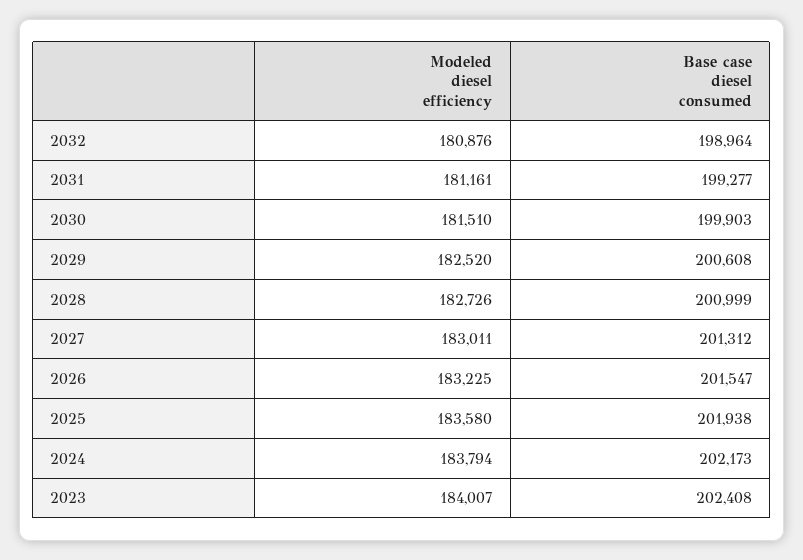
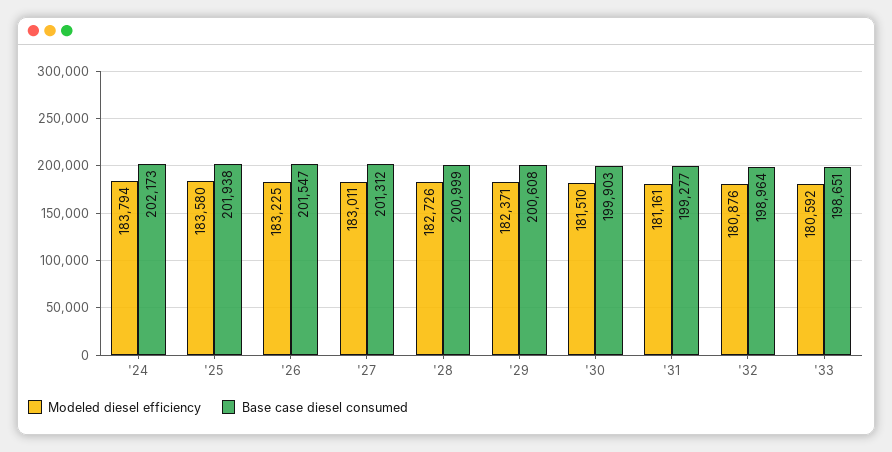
Modeled diesel efficiency, 2029: 182520 -> 182371
Modeled diesel efficiency, 2023: 184007 -> none
Base case diesel consumed, 2023: 202408 -> none
Modeled diesel efficiency, '33: none -> 180592
Base case diesel consumed, '33: none -> 198651

